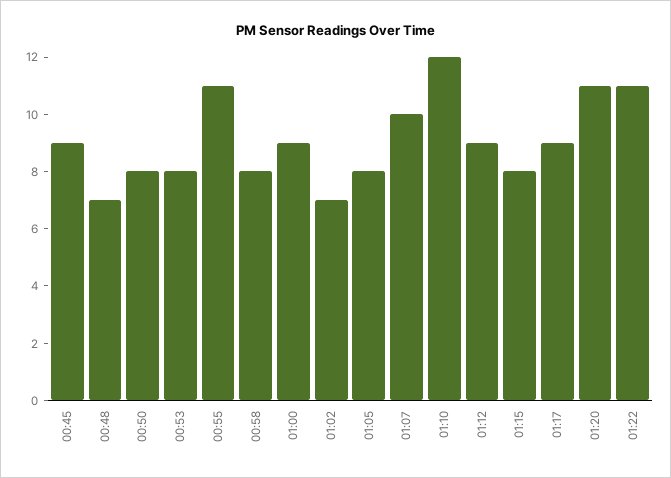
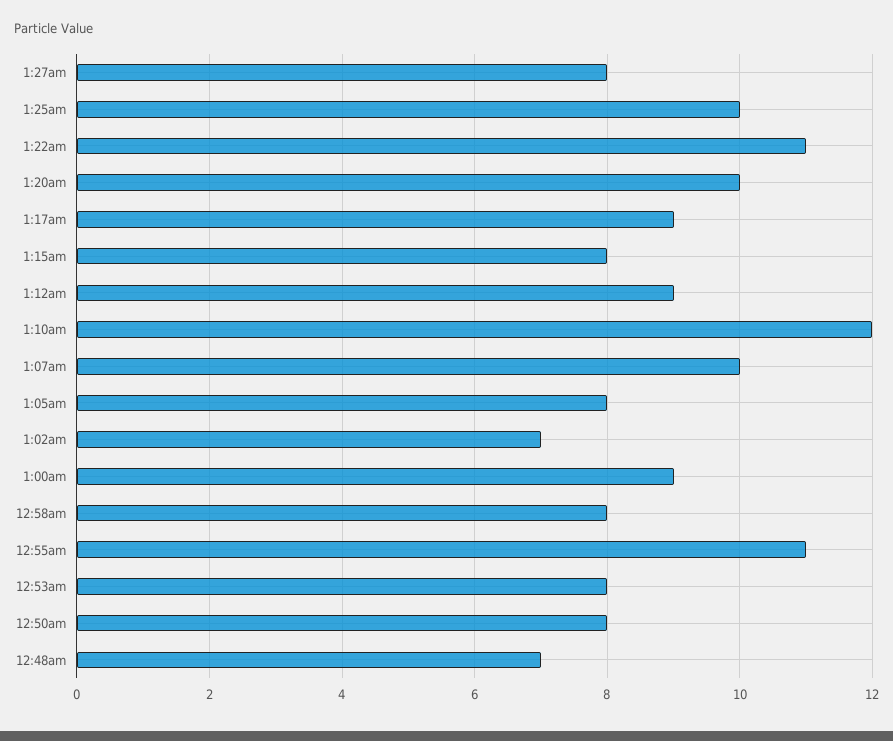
00:45: 9 -> none
01:20: 11 -> 10
1:27am: none -> 8
1:25am: none -> 10

